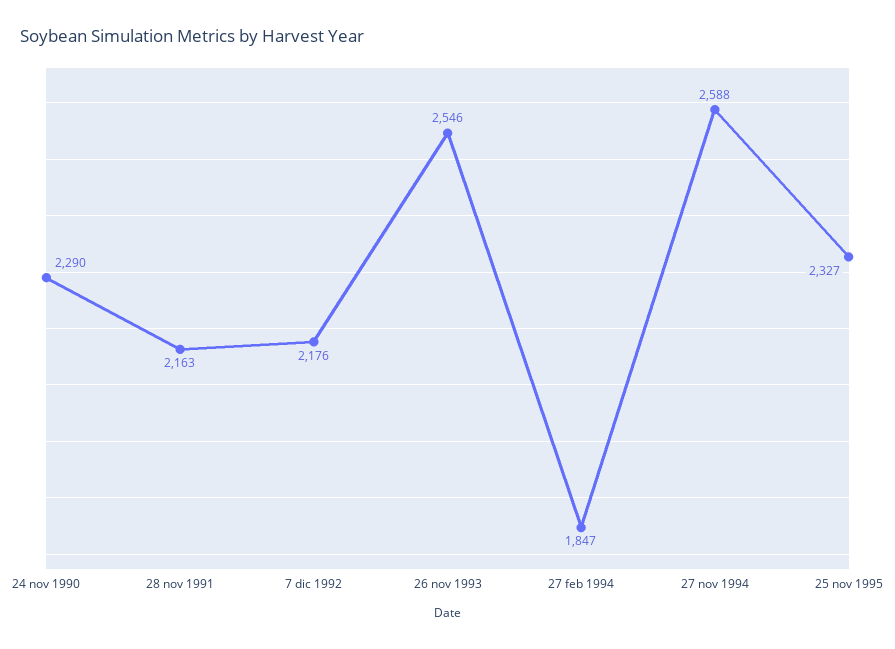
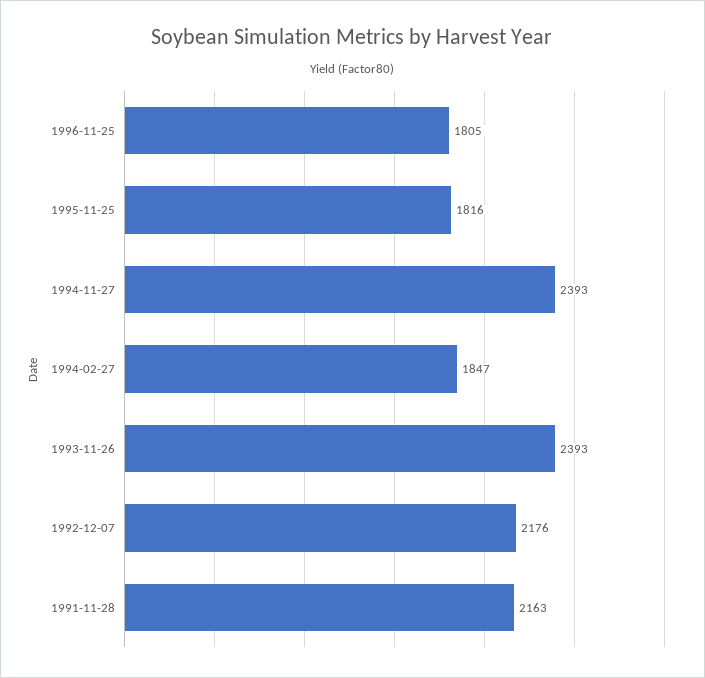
24 nov 1990: 2290 -> none
26 nov 1993: 2546 -> 2393
27 nov 1994: 2588 -> 2393
25 nov 1995: 2327 -> 1816
1996-11-25: none -> 1805

